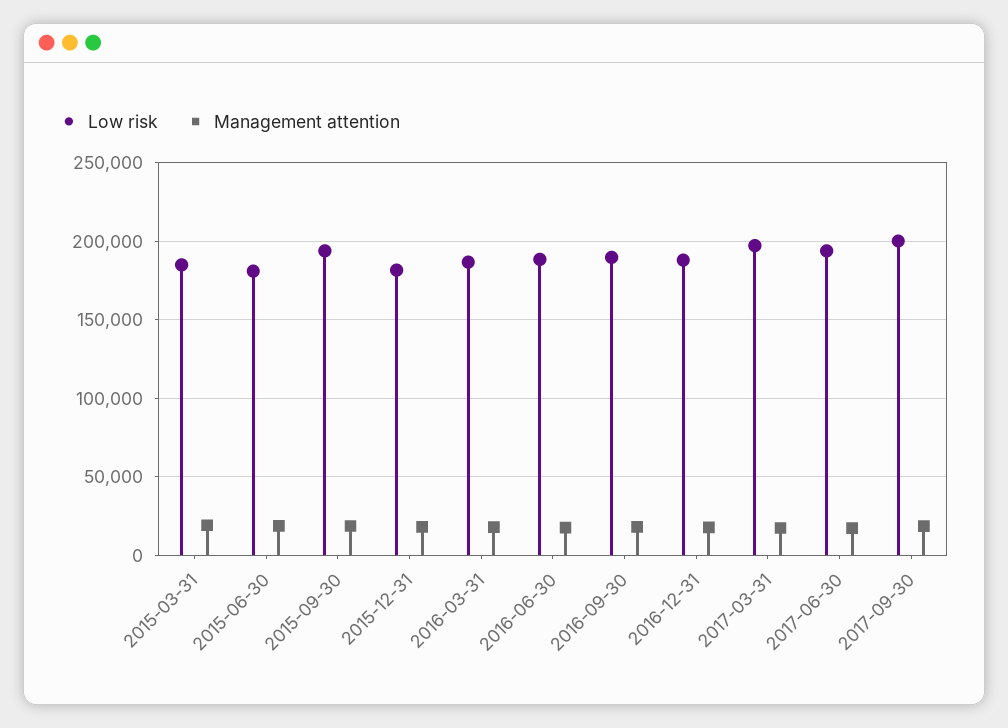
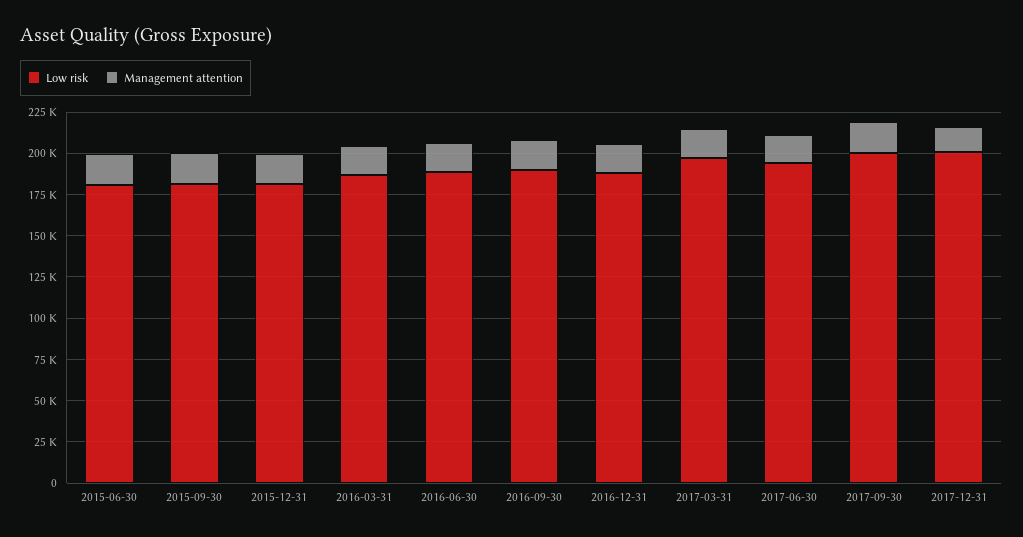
Low risk, 2015-03-31: 185000 -> none
Management attention, 2015-03-31: 20000 -> none
Low risk, 2015-09-30: 195000 -> 180000
Low risk, 2017-12-31: none -> 200000
Management attention, 2017-12-31: none -> 15000

